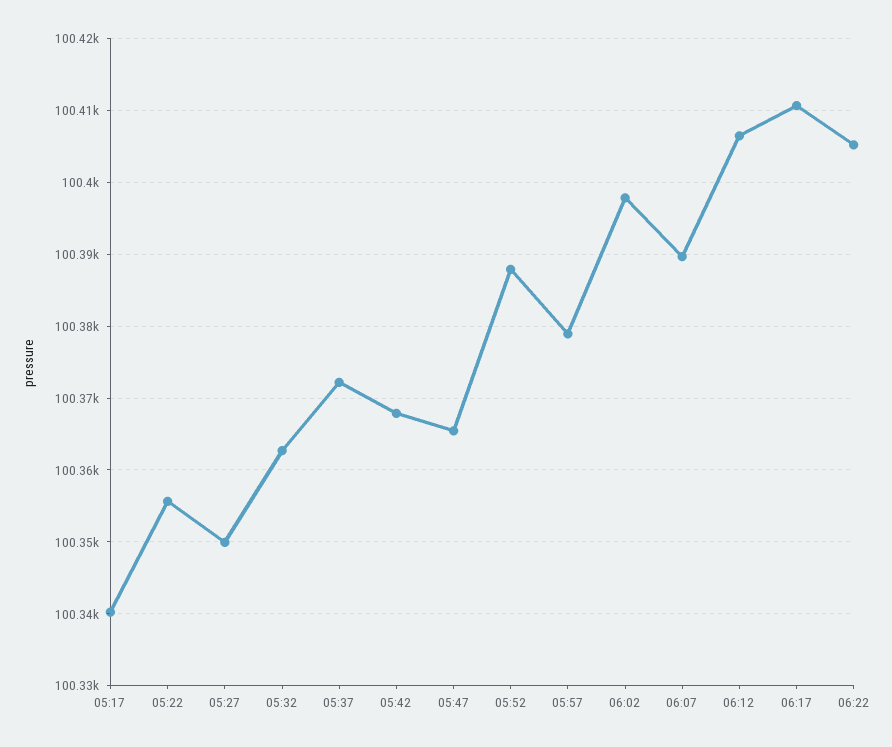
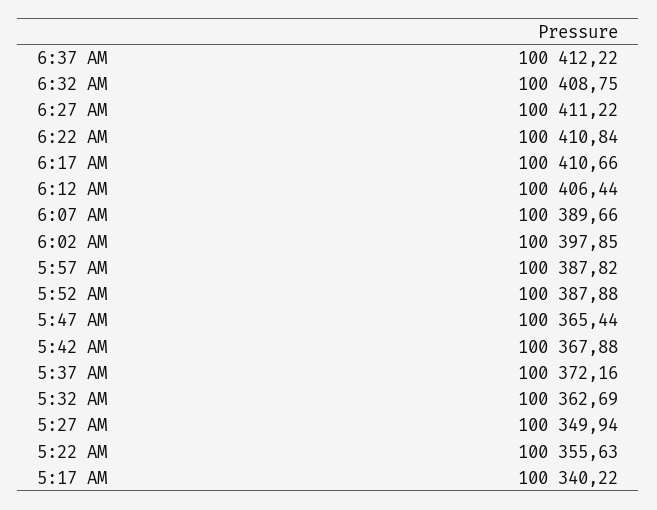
05:57: 100379 -> 100387.82
06:22: 100405 -> 100410.84
6:37 AM: none -> 100412.22
6:32 AM: none -> 100408.75
6:27 AM: none -> 100411.22

